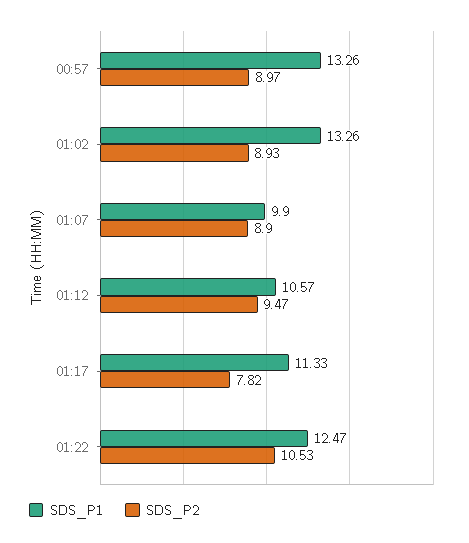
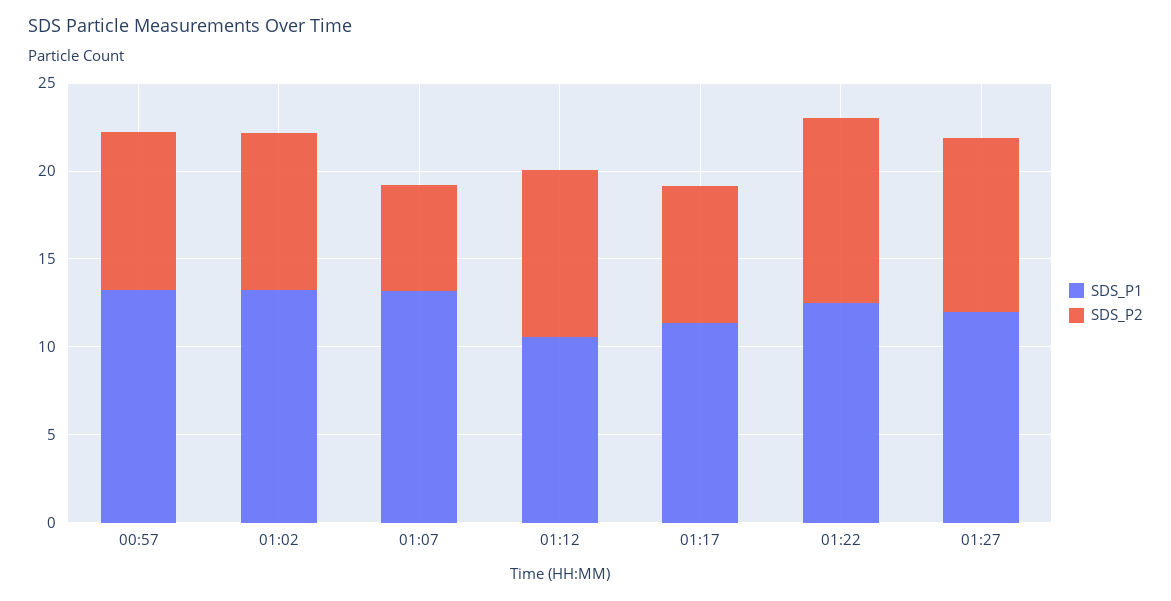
SDS_P1, 01:07: 9.9 -> 13
SDS_P2, 01:07: 8.9 -> 6
SDS_P1, 01:27: none -> 12
SDS_P2, 01:27: none -> 10

